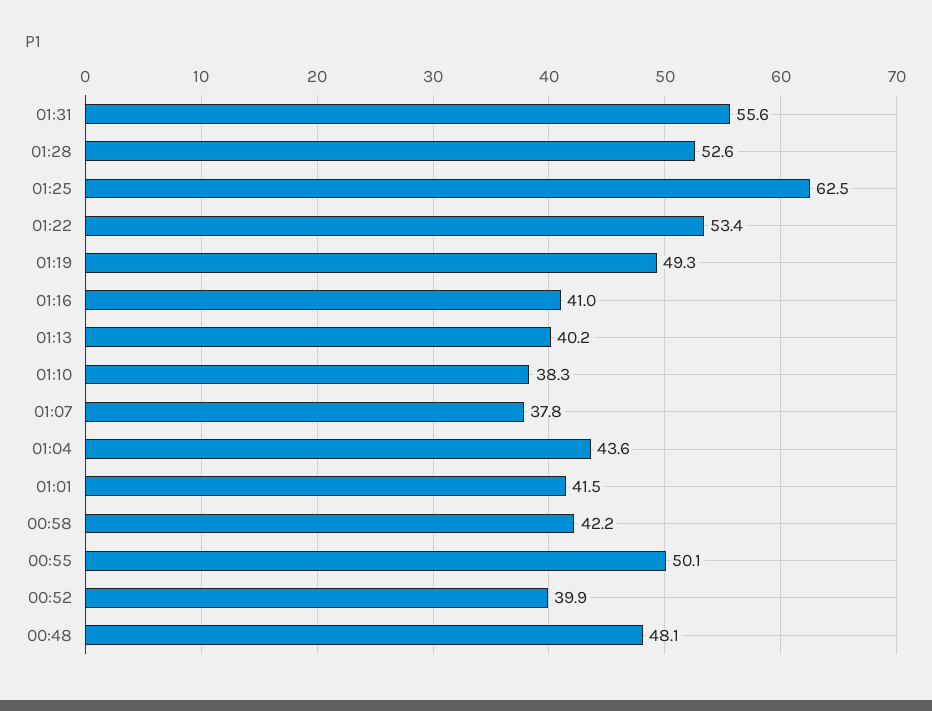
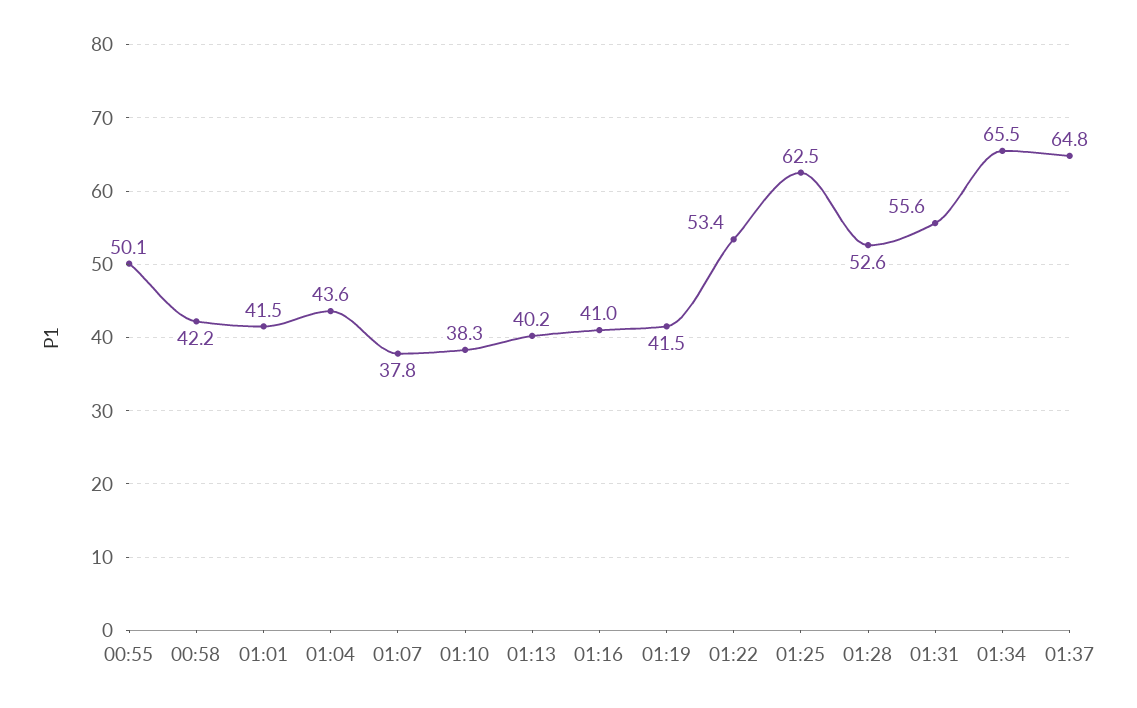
01:19: 49.3 -> 41.5
00:52: 39.9 -> none
00:48: 48.1 -> none
01:34: none -> 65.5
01:37: none -> 64.8

